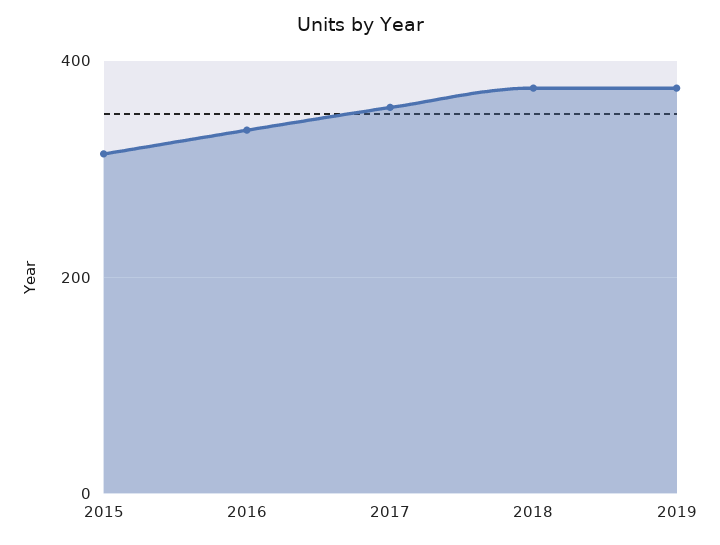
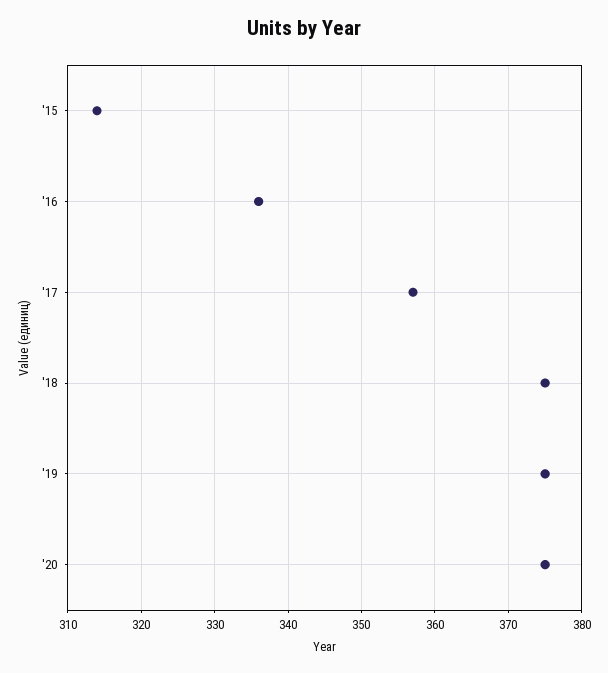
'20: none -> 375

